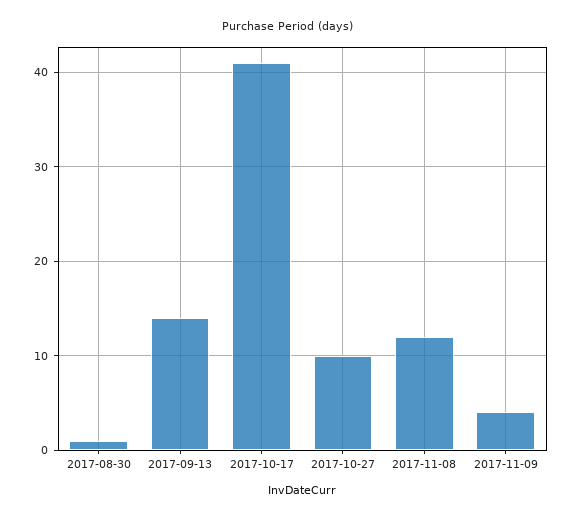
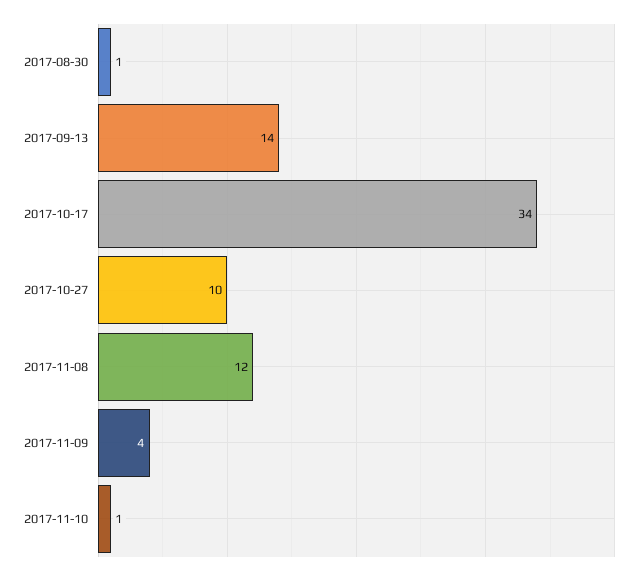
2017-10-17: 41 -> 34
2017-11-10: none -> 1

